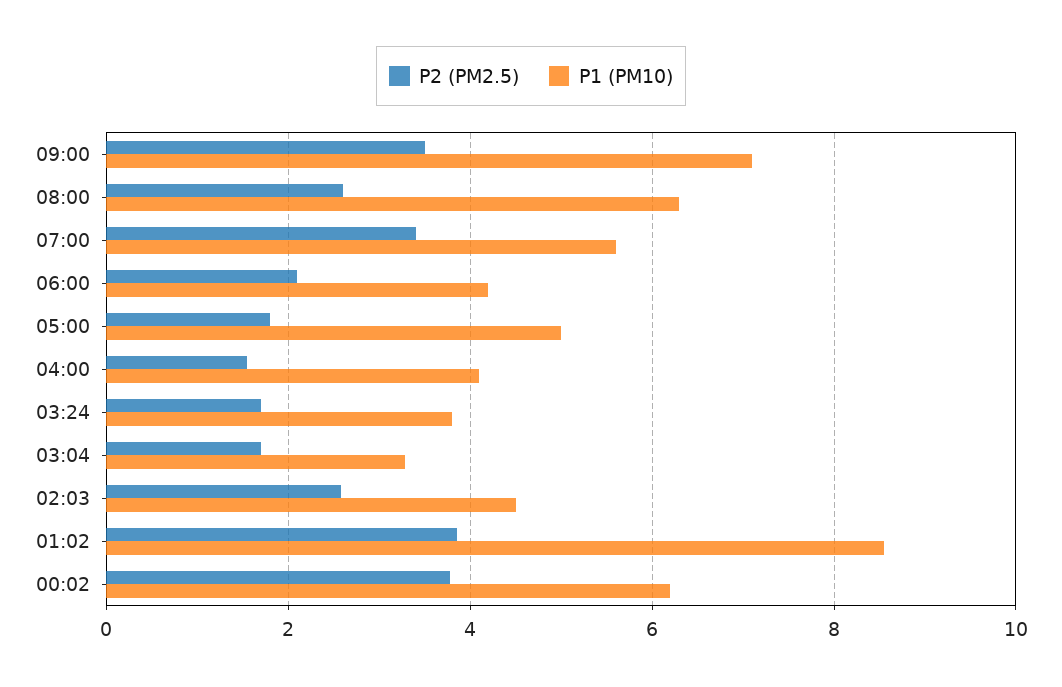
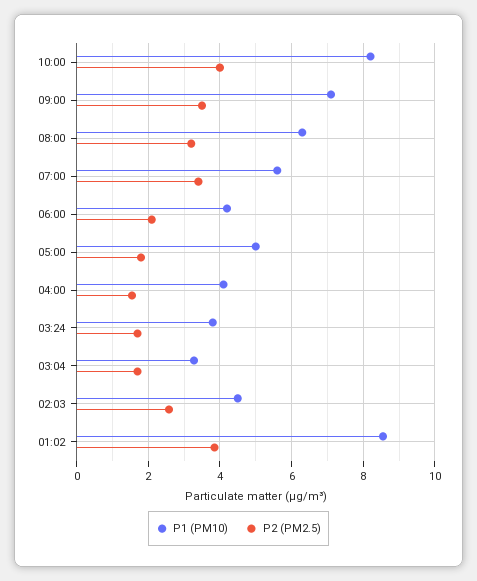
P2 (PM2.5), 08:00: 2.6 -> 3.2
P2 (PM2.5), 00:02: 3.8 -> none
P1 (PM10), 00:02: 6.2 -> none
P1 (PM10), 10:00: none -> 8.2
P2 (PM2.5), 10:00: none -> 4

